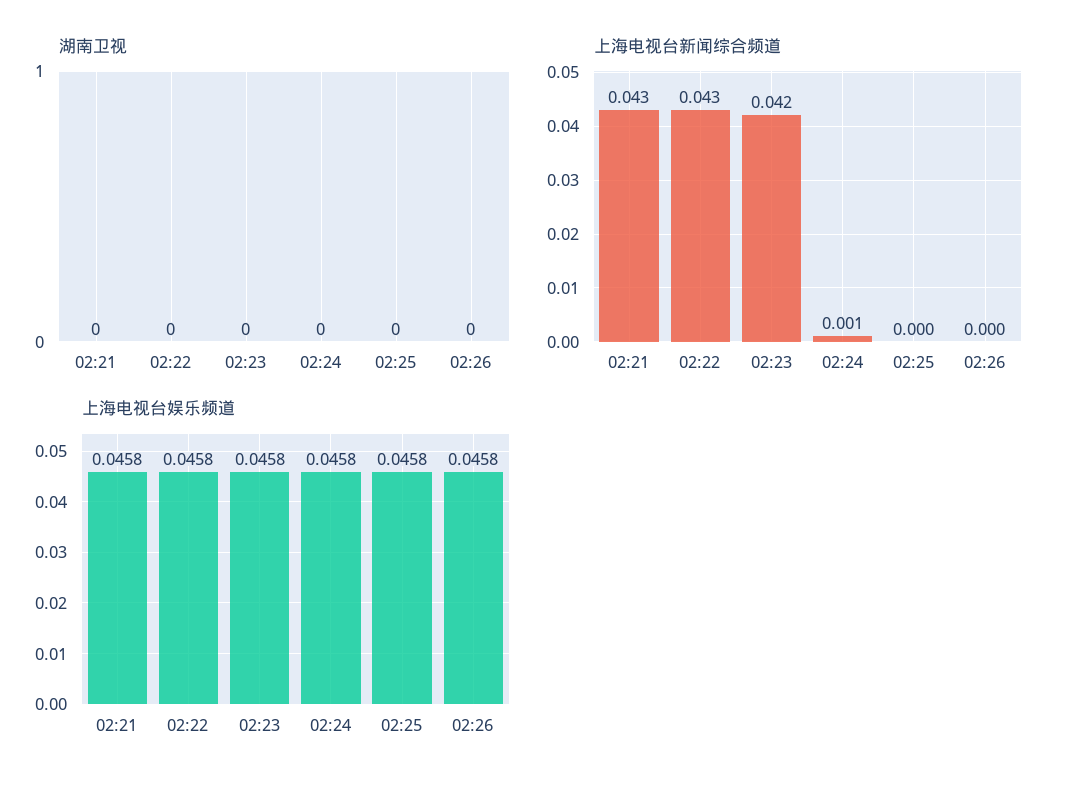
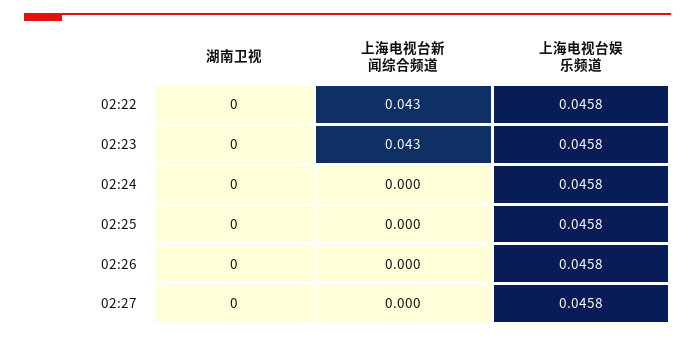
湖南卫视, 02:21: 0 -> none
上海电视台新闻综合频道, 02:21: 0.043 -> none
上海电视台新闻综合频道, 02:23: 0.042 -> 0.043
上海电视台新闻综合频道, 02:24: 0.001 -> 0
上海电视台娱乐频道, 02:21: 0.0458 -> none
湖南卫视, 02:27: none -> 0
上海电视台新闻综合频道, 02:27: none -> 0
上海电视台娱乐频道, 02:27: none -> 0.0458

